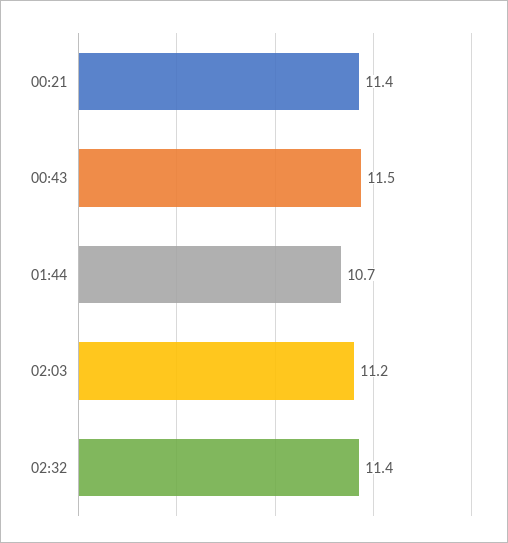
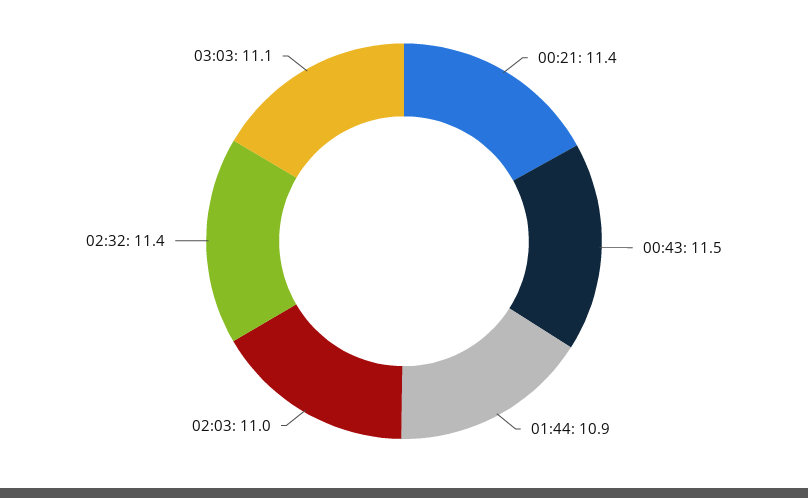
01:44: 10.7 -> 10.9
02:03: 11.2 -> 11
03:03: none -> 11.1

